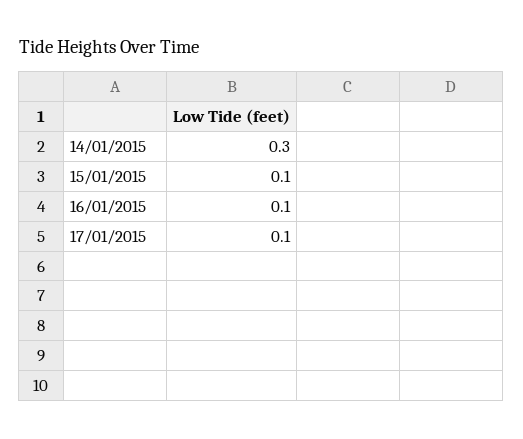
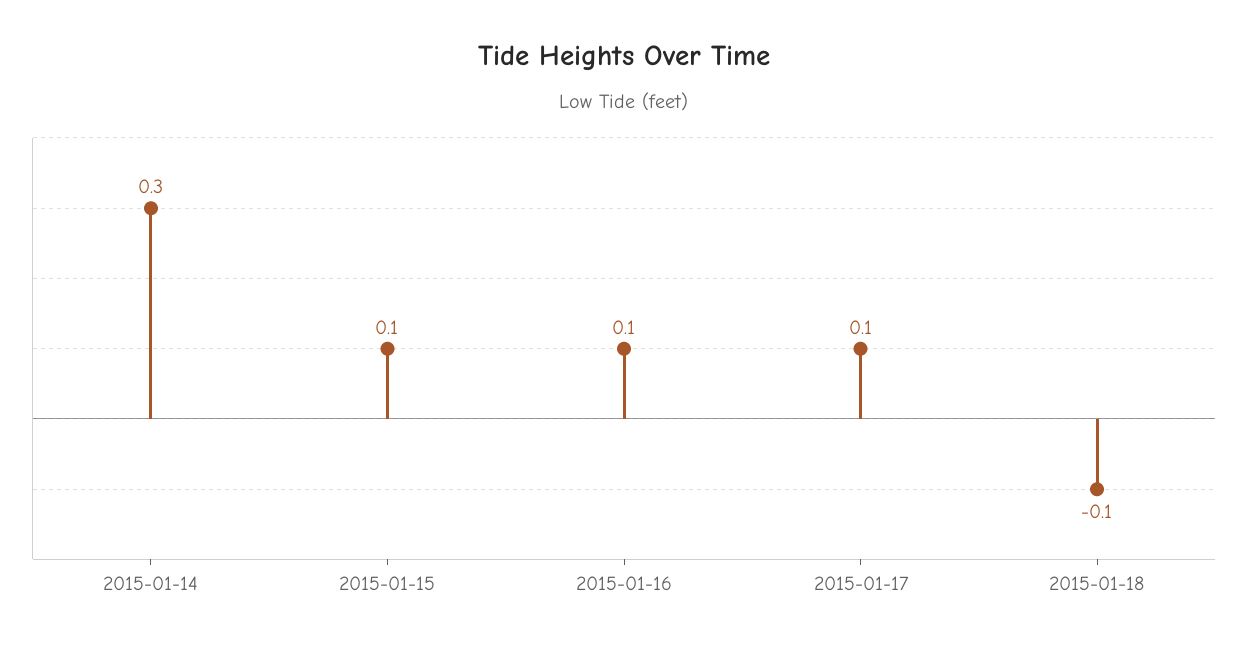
2015-01-18: none -> -0.1

